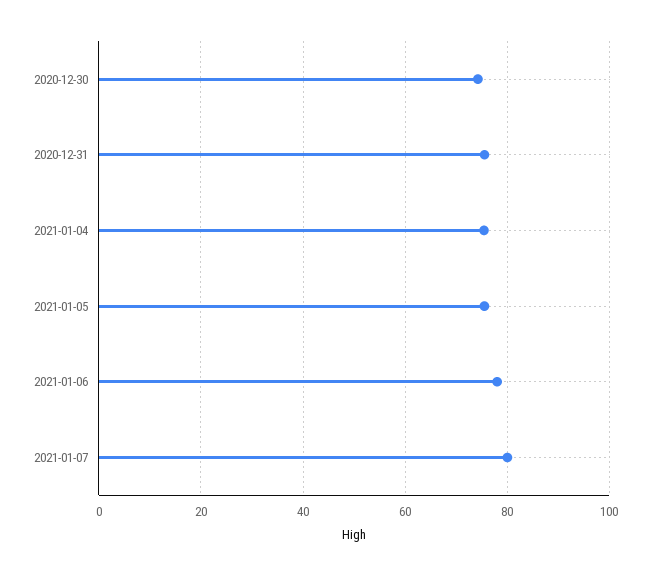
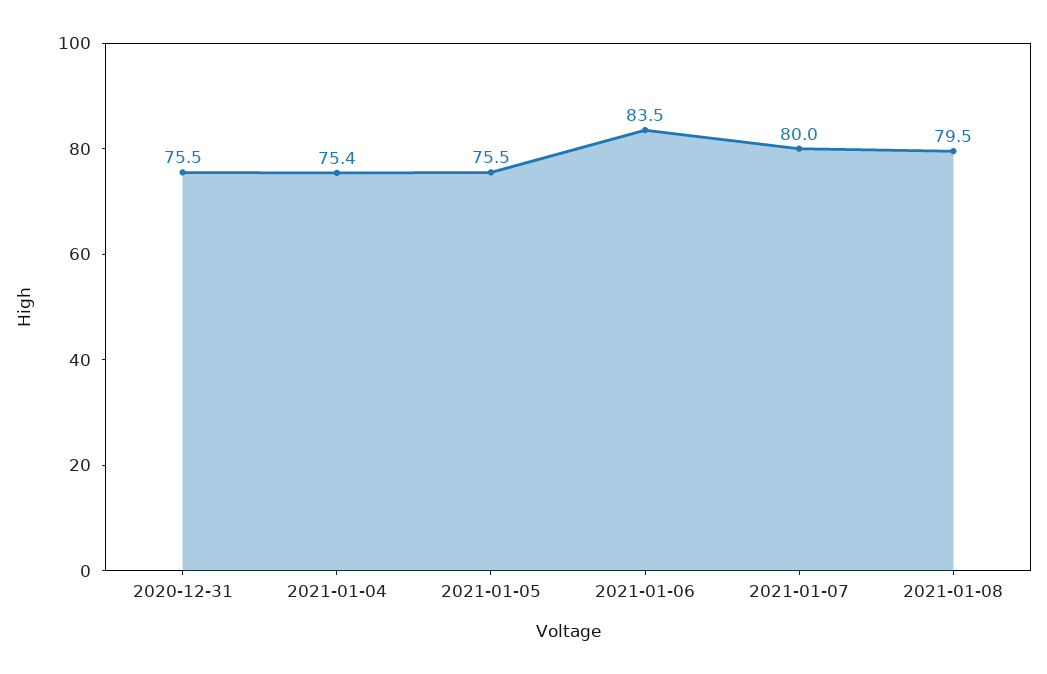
2020-12-30: 74 -> none
2021-01-06: 78 -> 83.5
2021-01-08: none -> 79.5

